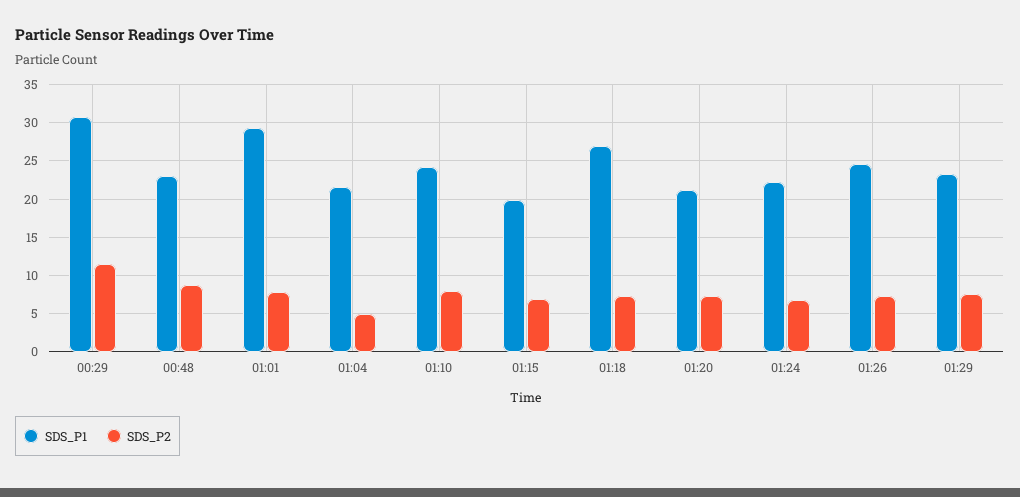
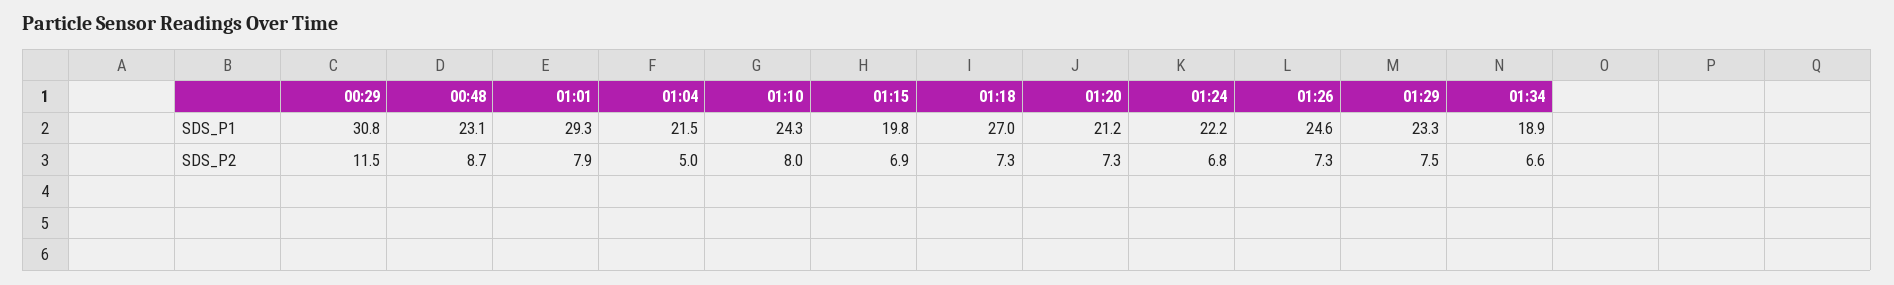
SDS_P1, 01:34: none -> 18.9
SDS_P2, 01:34: none -> 6.6

